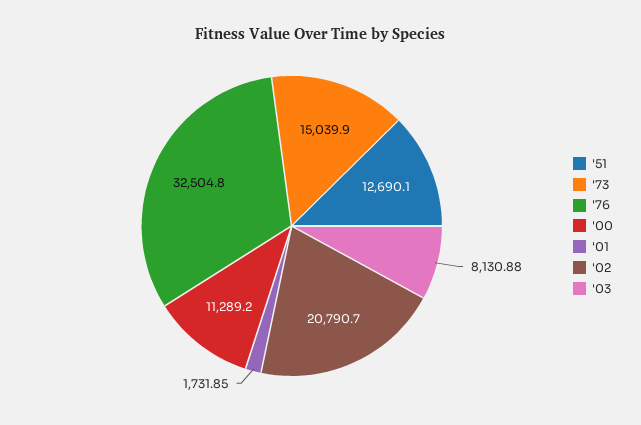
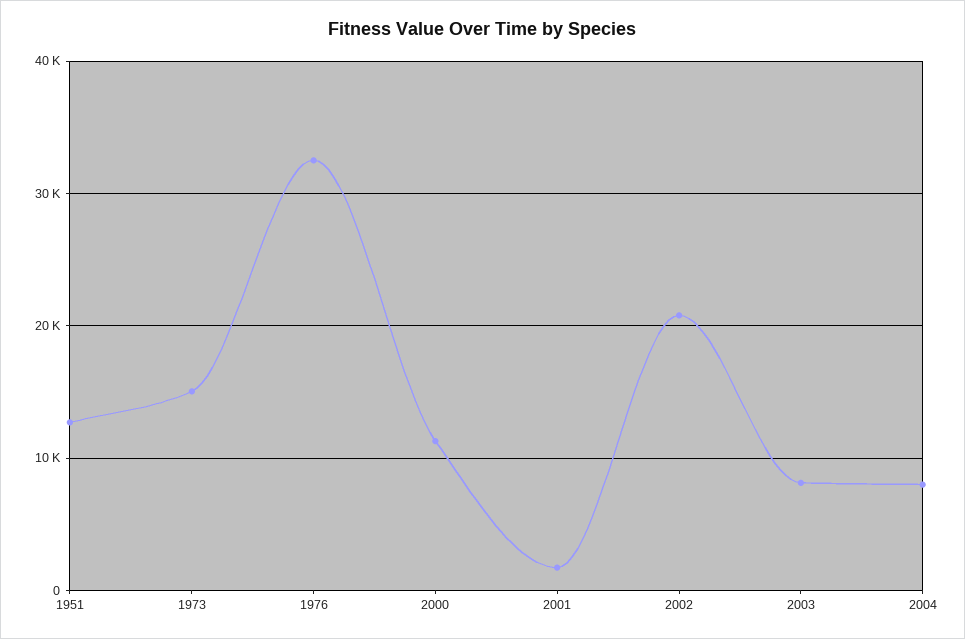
2004: none -> 8000

